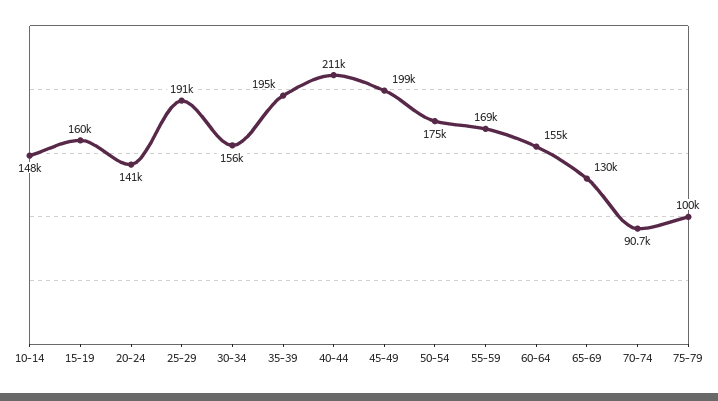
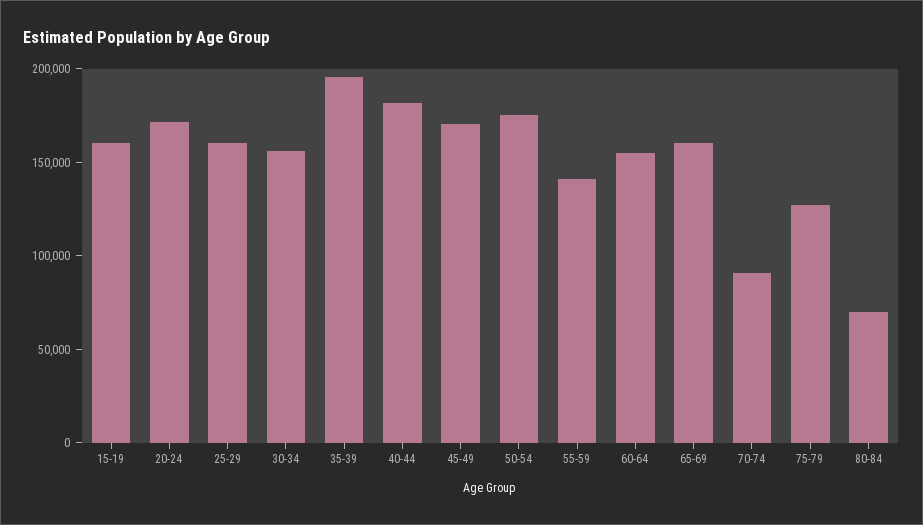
10-14: 148000 -> none
20-24: 141000 -> 170000
25-29: 191000 -> 160000
40-44: 211000 -> 180000
45-49: 199000 -> 170000
55-59: 169000 -> 140000
65-69: 130000 -> 160000
75-79: 100000 -> 130000
80-84: none -> 70000

